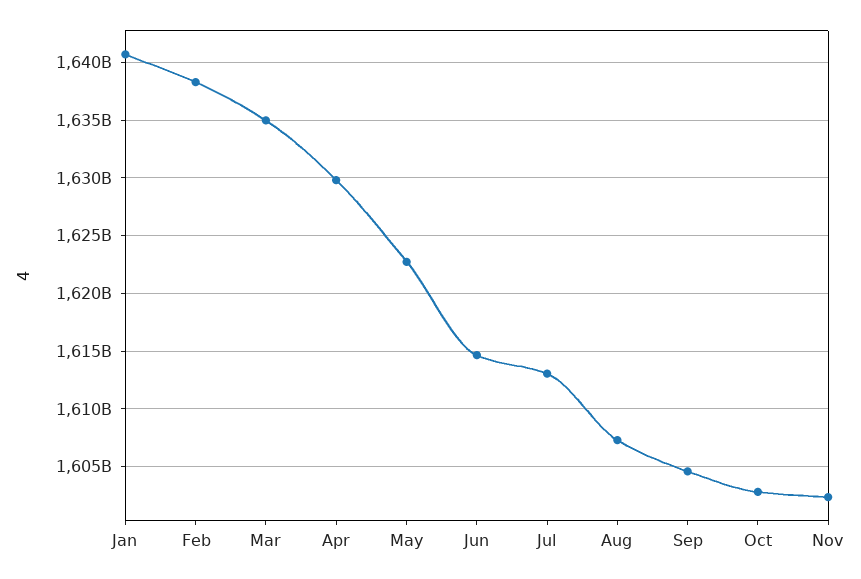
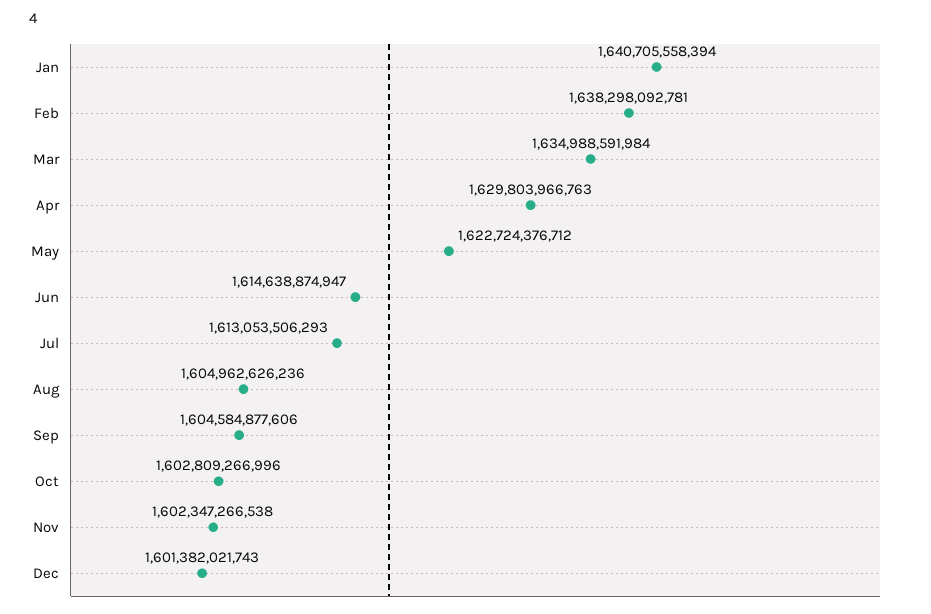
Aug: 1607000000000 -> 1604962626236
Dec: none -> 1601382021743

